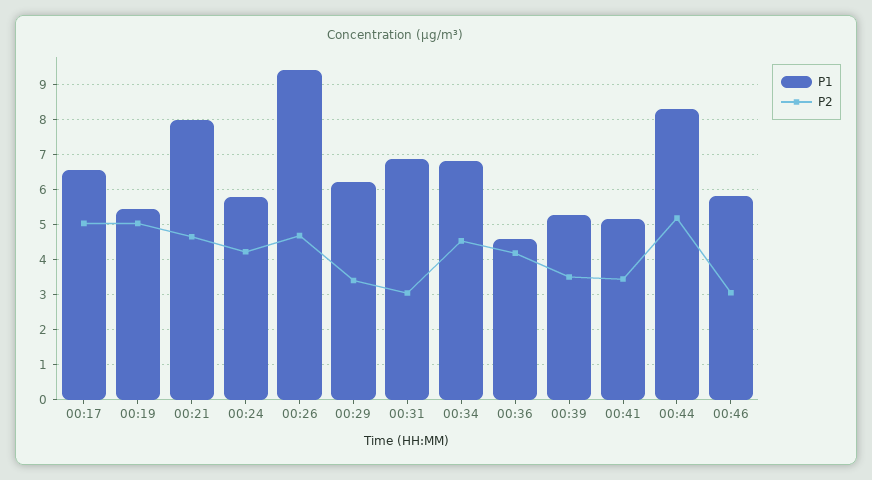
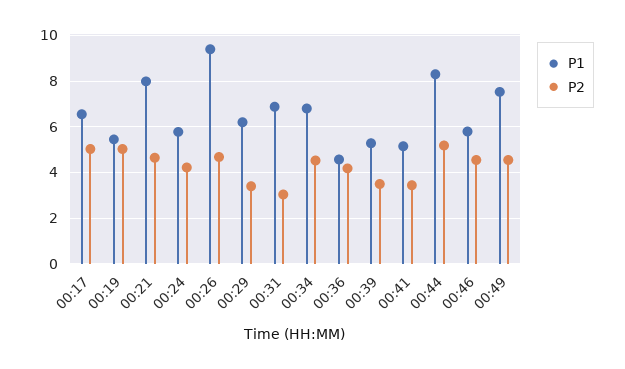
P2, 00:46: 3 -> 4.5
P1, 00:49: none -> 7.5
P2, 00:49: none -> 4.5

